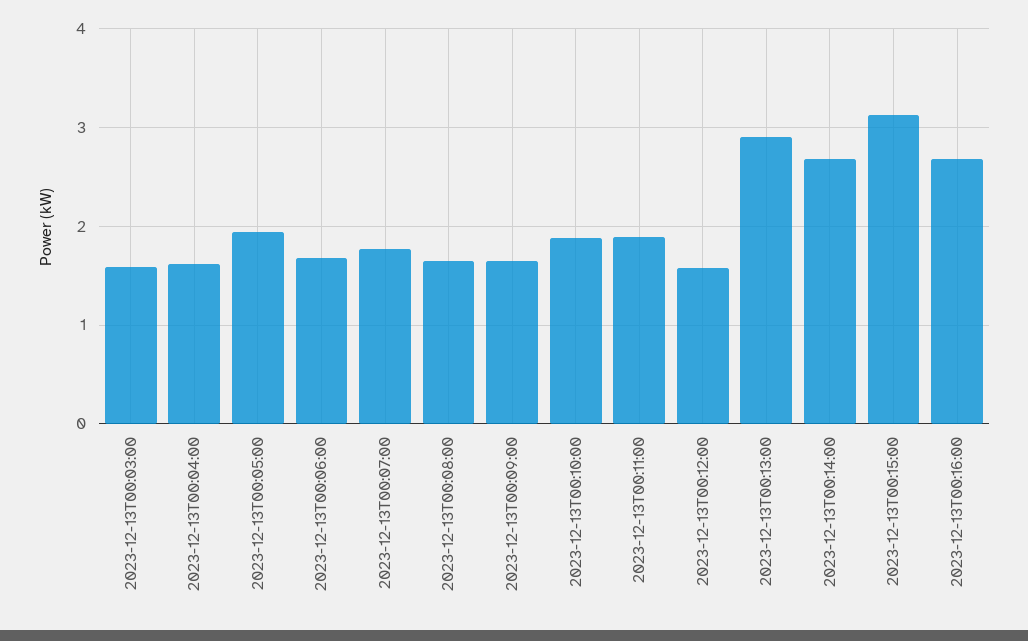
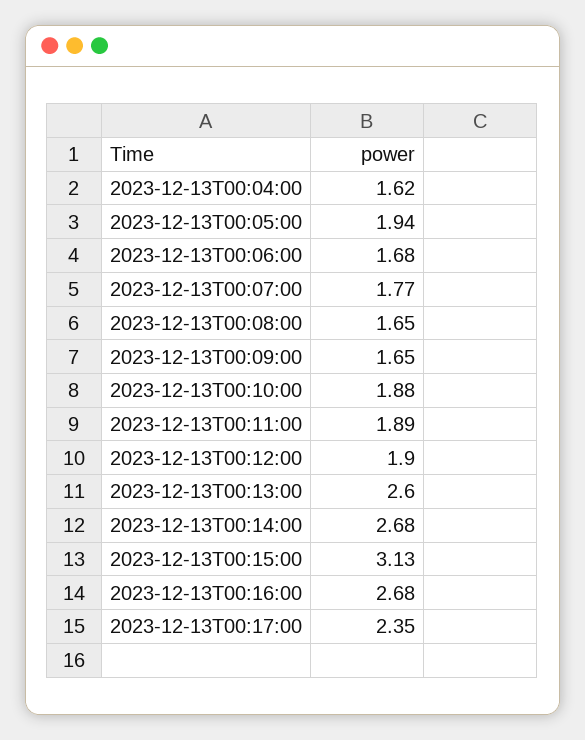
2023-12-13T00:03:00: 1.6 -> none
2023-12-13T00:12:00: 1.6 -> 1.9
2023-12-13T00:13:00: 2.9 -> 2.6
2023-12-13T00:17:00: none -> 2.35

